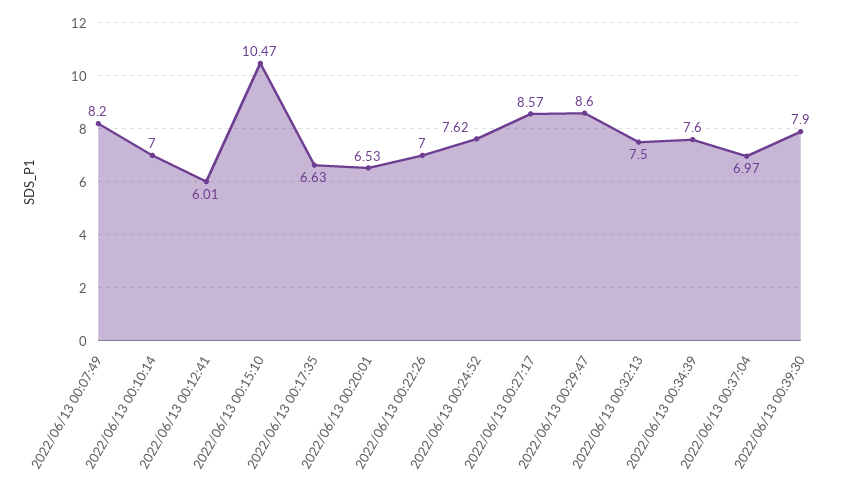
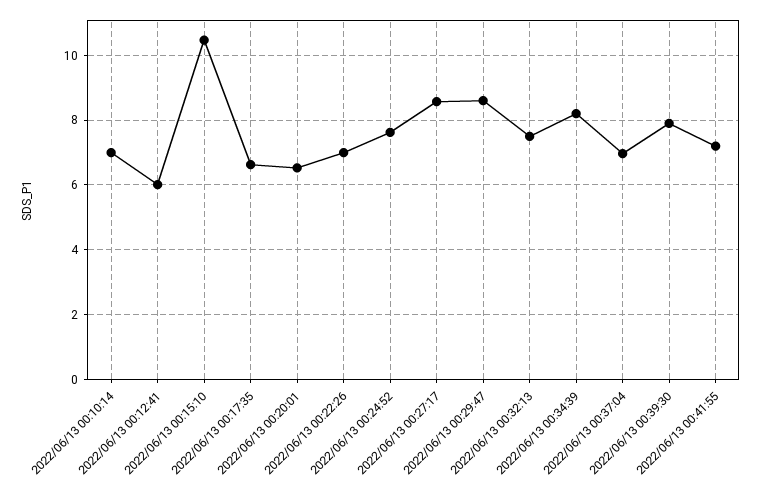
2022/06/13 00:07:49: 8.2 -> none
2022/06/13 00:34:39: 7.6 -> 8.2
2022/06/13 00:41:55: none -> 7.2

